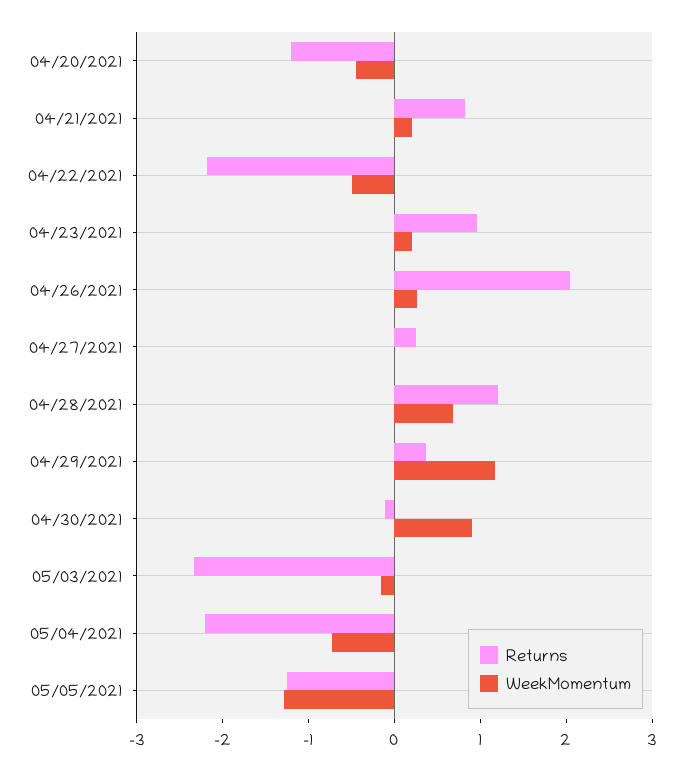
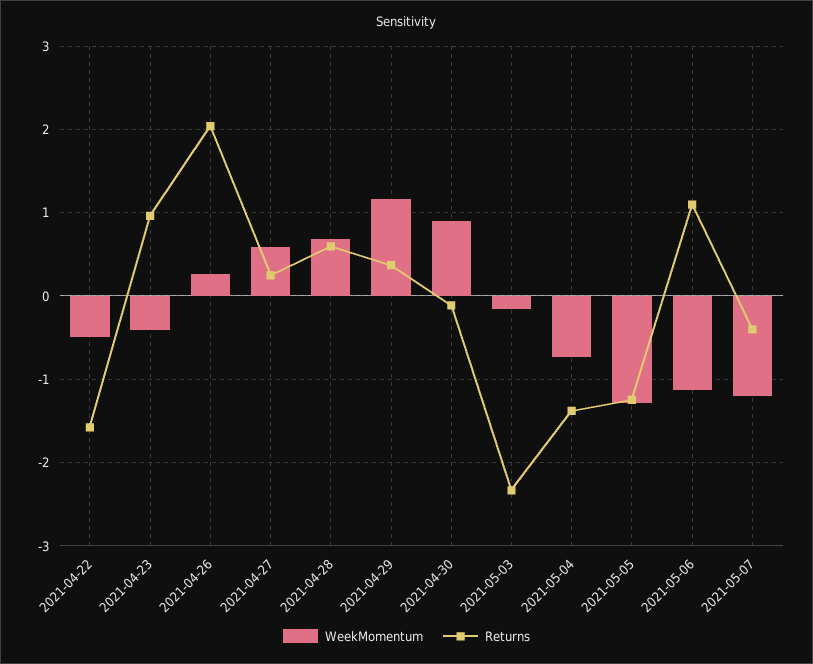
Returns, 04/20/2021: -1.2 -> none
WeekMomentum, 04/20/2021: -0.4 -> none
Returns, 04/21/2021: 0.8 -> none
WeekMomentum, 04/21/2021: 0.2 -> none
Returns, 04/22/2021: -2.2 -> -1.6
WeekMomentum, 04/23/2021: 0.2 -> -0.4
WeekMomentum, 04/27/2021: 0 -> 0.6
Returns, 04/28/2021: 1.2 -> 0.6
Returns, 05/04/2021: -2.2 -> -1.4
WeekMomentum, 2021-05-06: none -> -1.1
Returns, 2021-05-06: none -> 1.1
WeekMomentum, 2021-05-07: none -> -1.2
Returns, 2021-05-07: none -> -0.4

